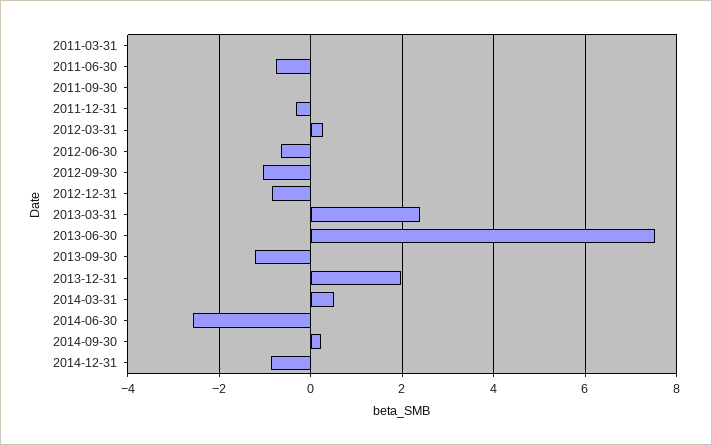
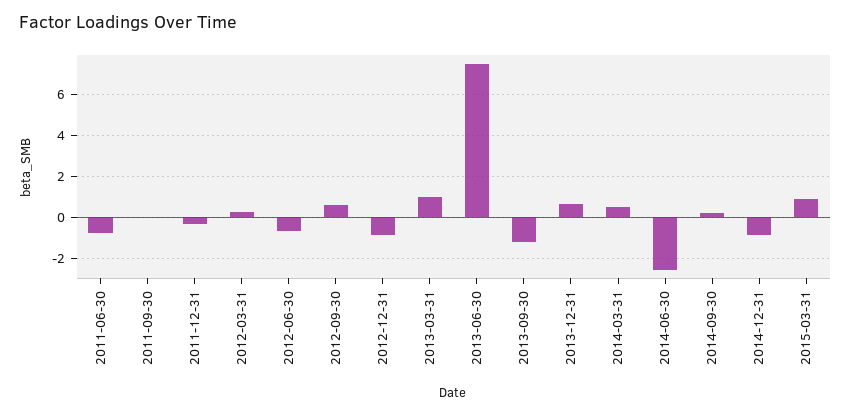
2011-03-31: 0 -> none
2012-09-30: -1 -> 0.5
2013-03-31: 2.4 -> 1
2013-12-31: 2 -> 0.5
2015-03-31: none -> 1

